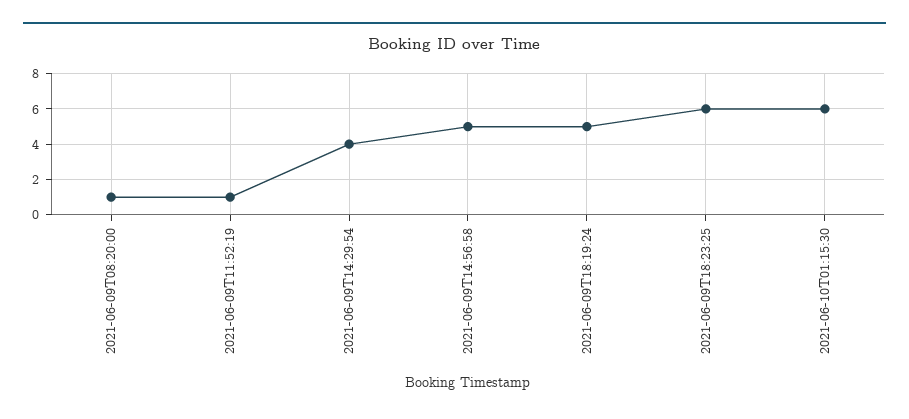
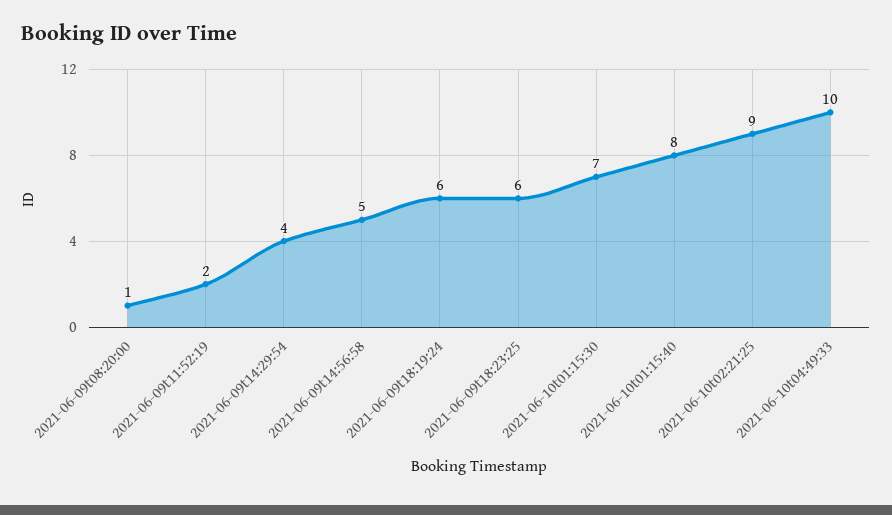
2021-06-09T11:52:19: 1 -> 2
2021-06-09T18:19:24: 5 -> 6
2021-06-10T01:15:30: 6 -> 7
2021-06-10t01:15:40: none -> 8
2021-06-10t02:21:25: none -> 9
2021-06-10t04:49:33: none -> 10

